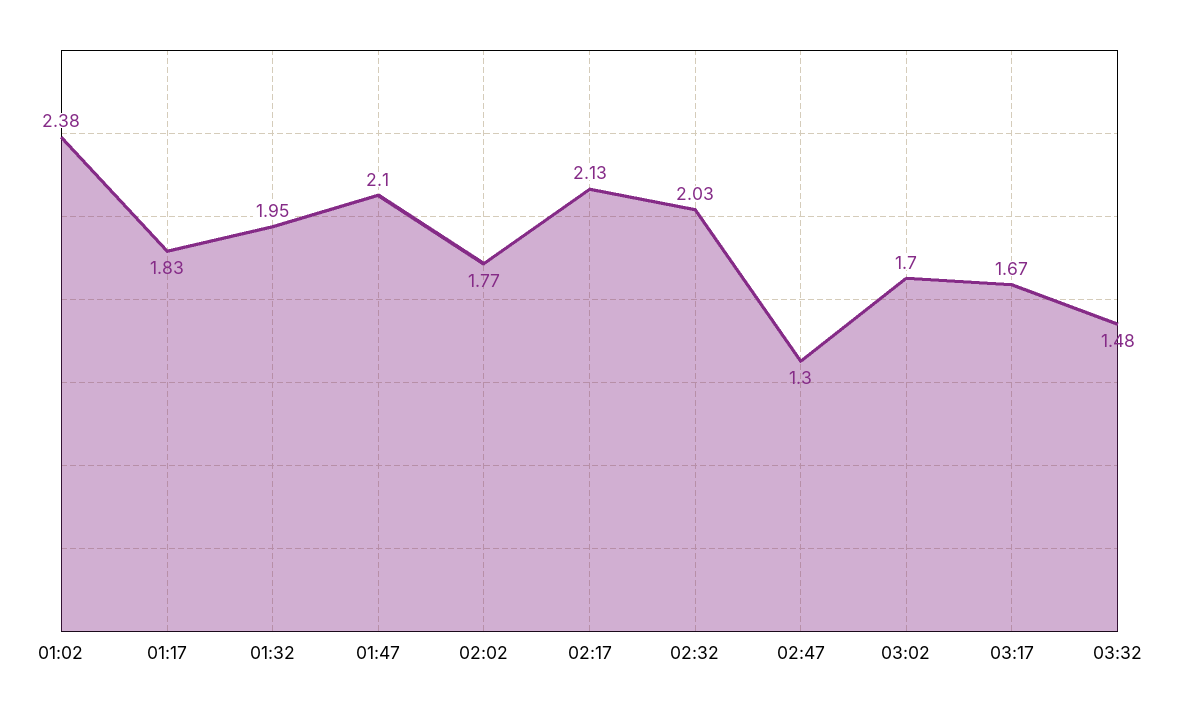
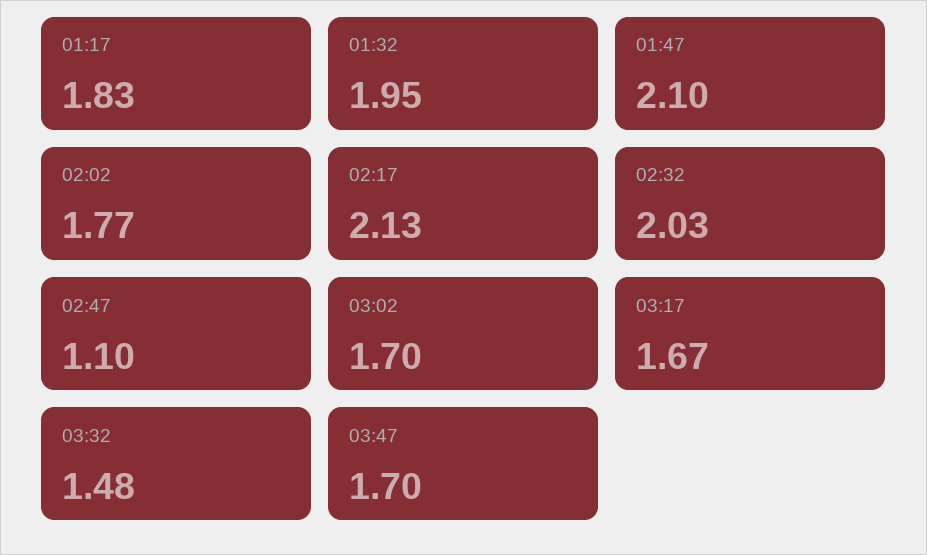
01:02: 2.38 -> none
02:47: 1.3 -> 1.1
03:47: none -> 1.7

